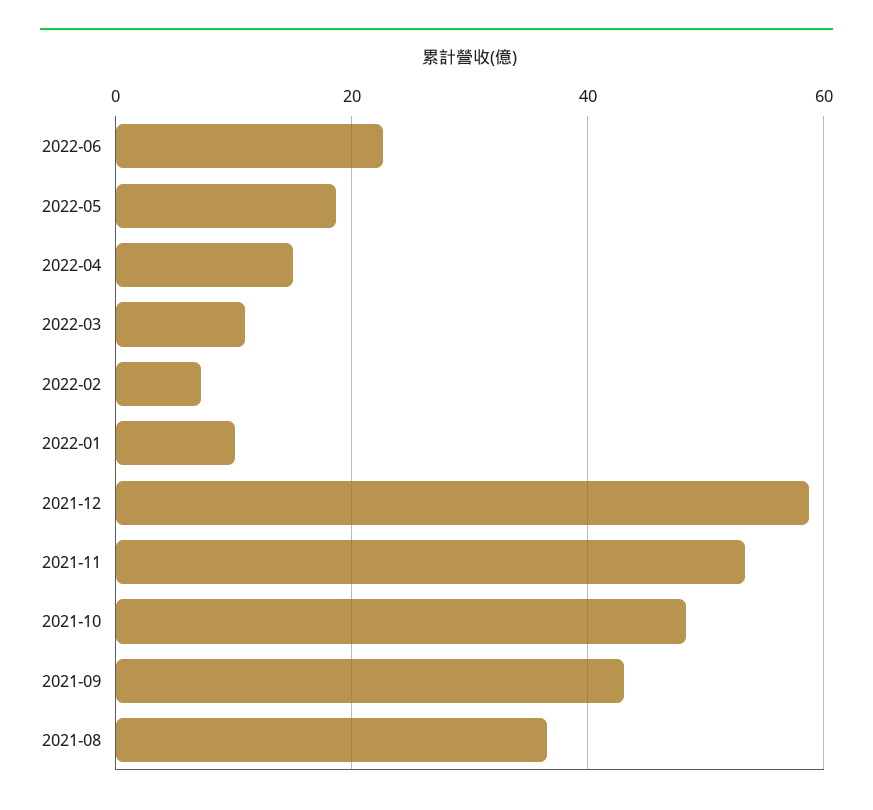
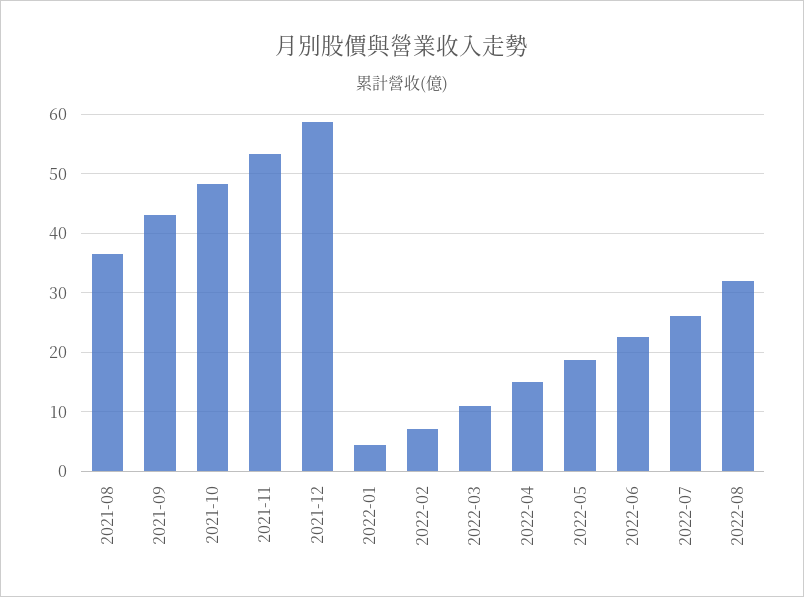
2022-01: 10 -> 4
2022-07: none -> 26
2022-08: none -> 32

